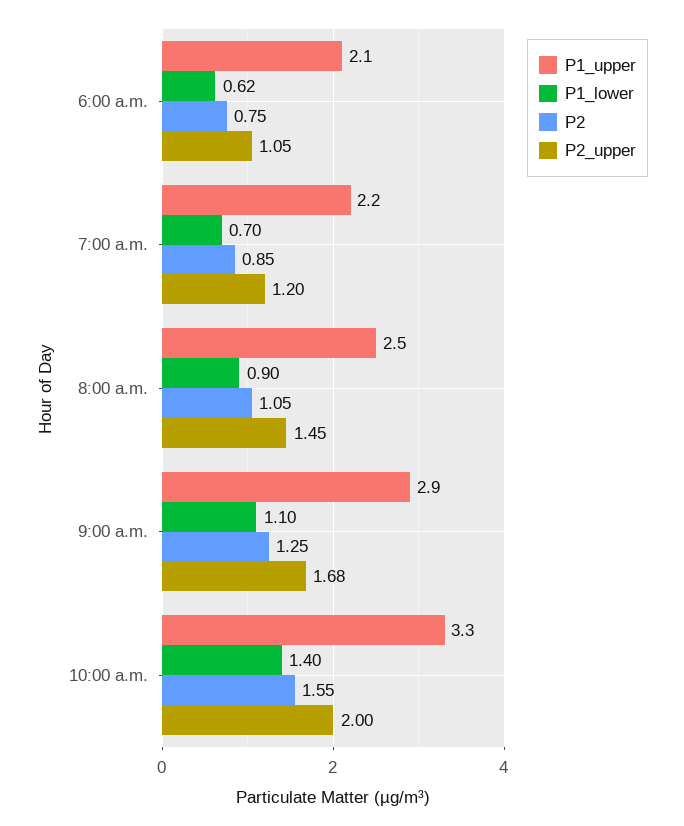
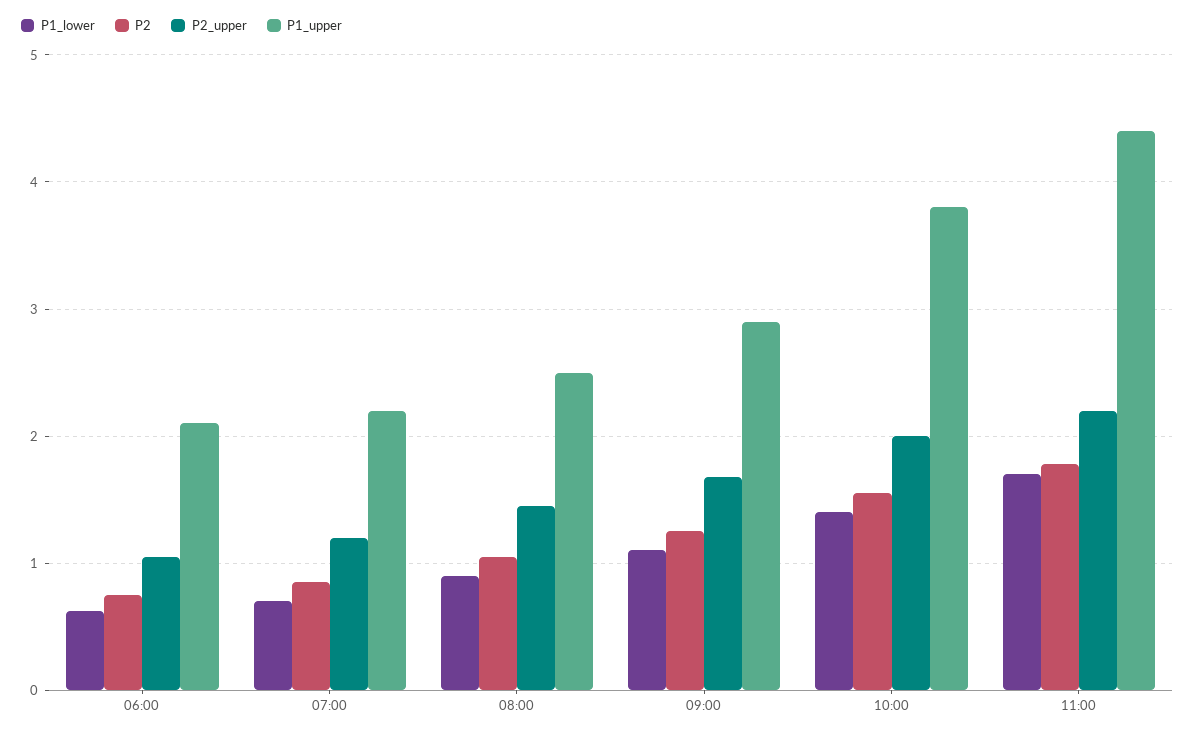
P1_upper, 10:00 a.m.: 3.3 -> 3.8
P1_lower, 11:00: none -> 1.7
P2, 11:00: none -> 1.8
P2_upper, 11:00: none -> 2.2
P1_upper, 11:00: none -> 4.4

